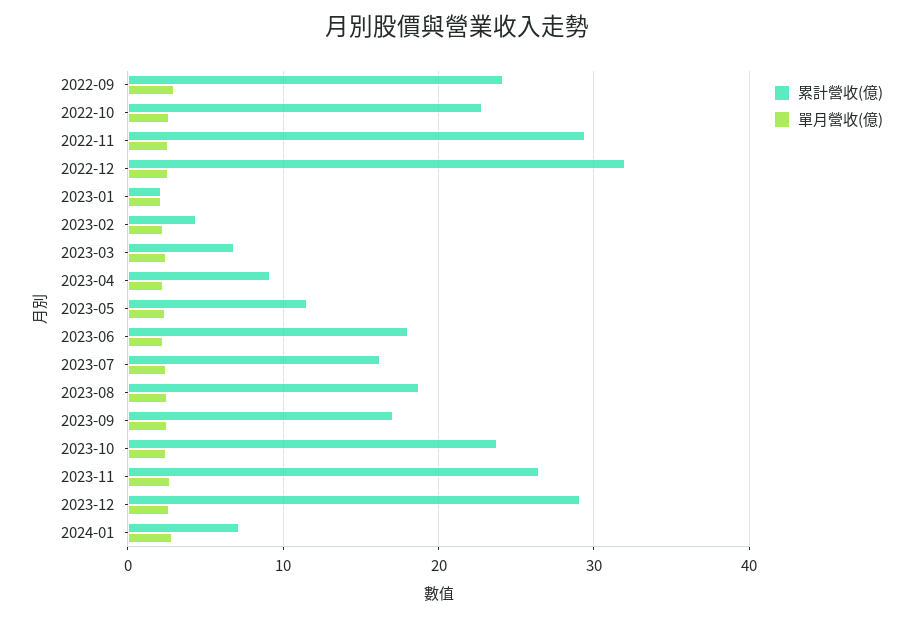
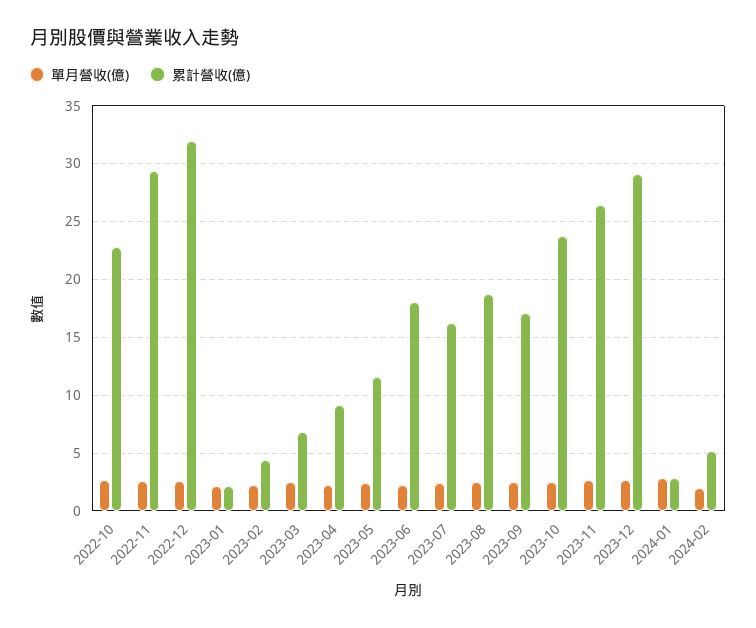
累計營收(億), 2022-09: 24 -> none
單月營收(億), 2022-09: 3 -> none
累計營收(億), 2024-01: 7 -> 3
單月營收(億), 2024-02: none -> 2
累計營收(億), 2024-02: none -> 5

